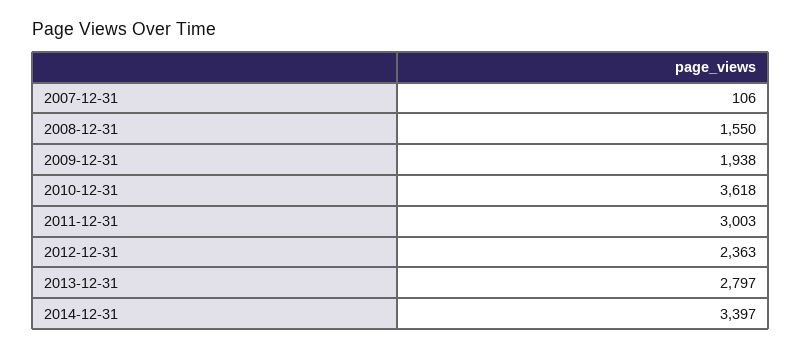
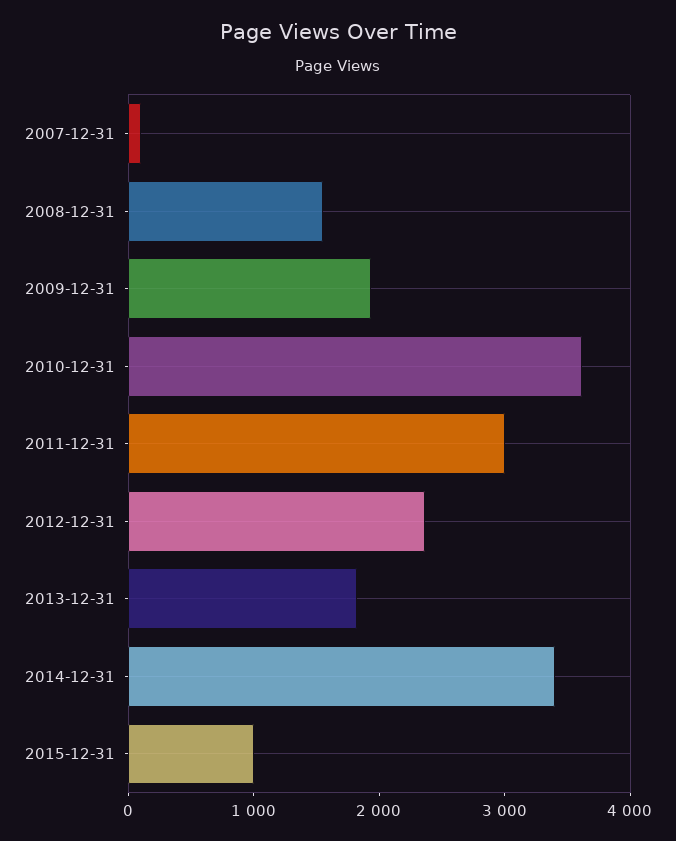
2013-12-31: 2797 -> 1800
2015-12-31: none -> 1000

